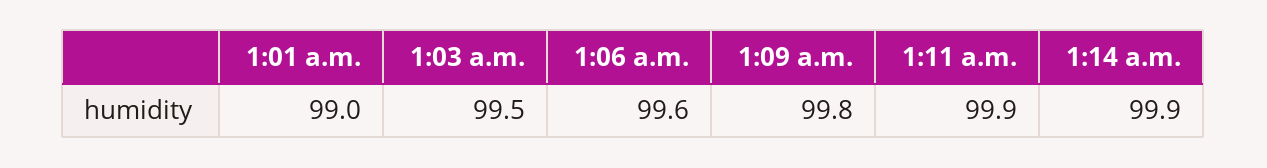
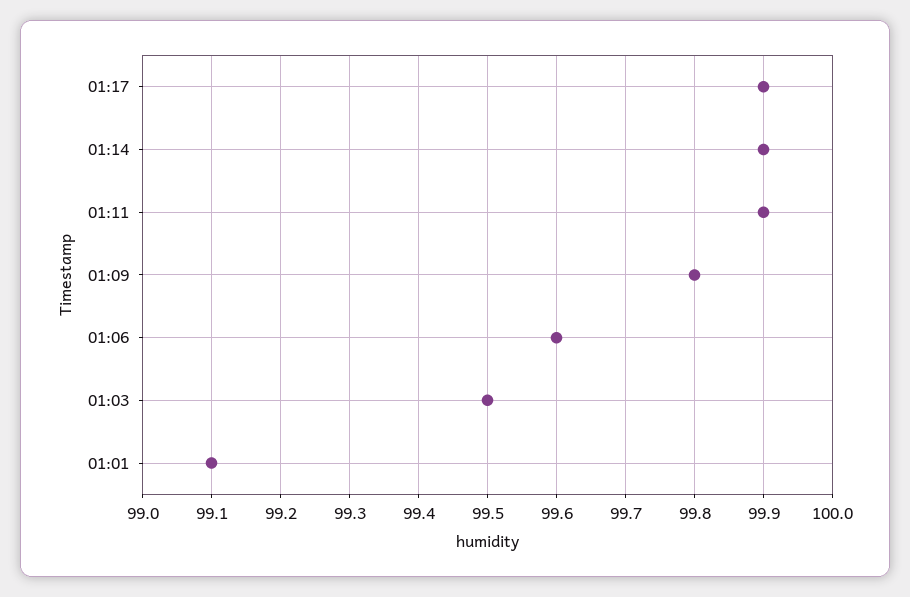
1:01 a.m.: 99 -> 99.1
01:17: none -> 99.9

